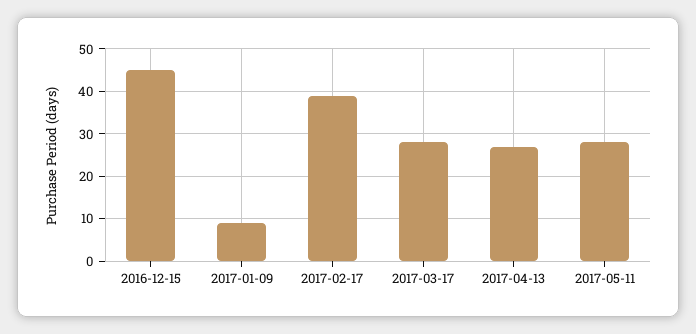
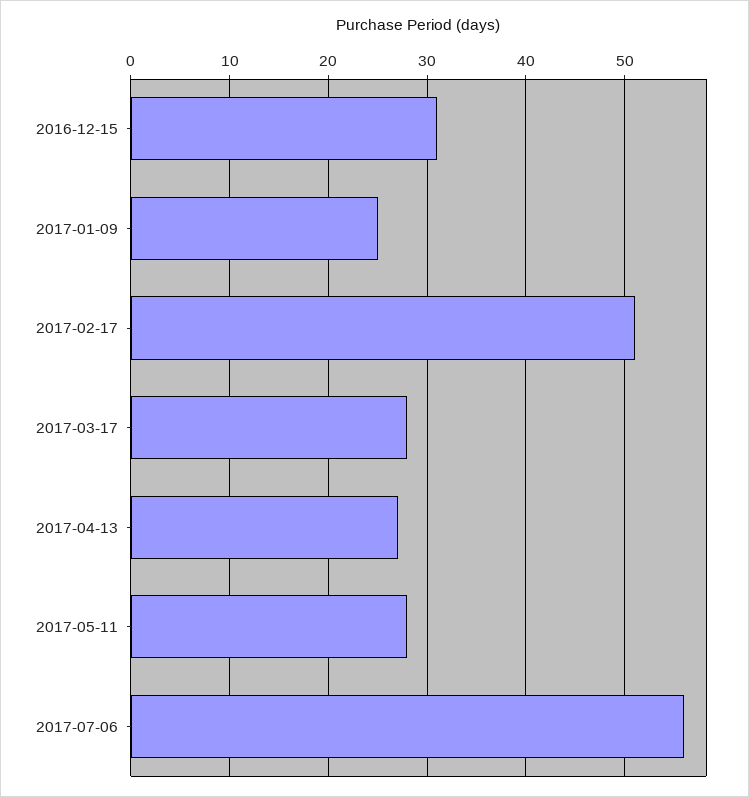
2016-12-15: 45 -> 31
2017-01-09: 10 -> 25
2017-02-17: 40 -> 51
2017-07-06: none -> 56

